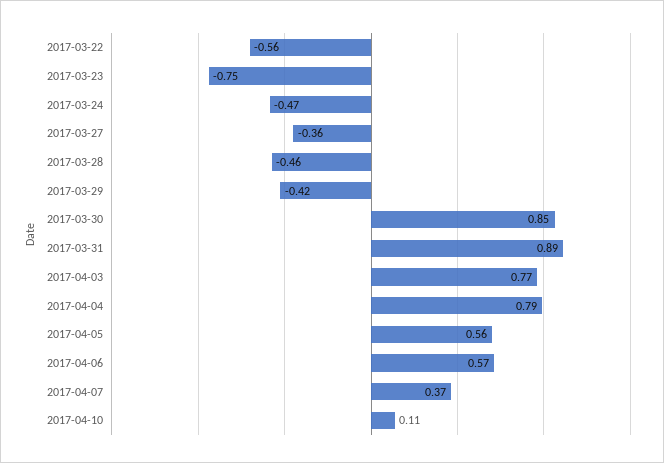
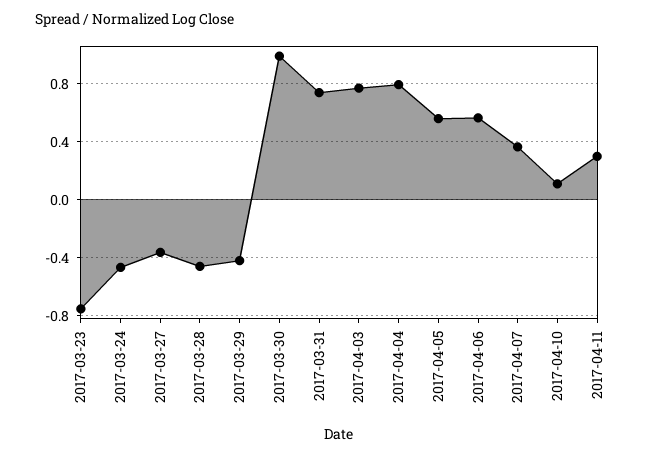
2017-03-22: -0.56 -> none
2017-03-30: 0.85 -> 1
2017-03-31: 0.89 -> 0.75
2017-04-11: none -> 0.3

